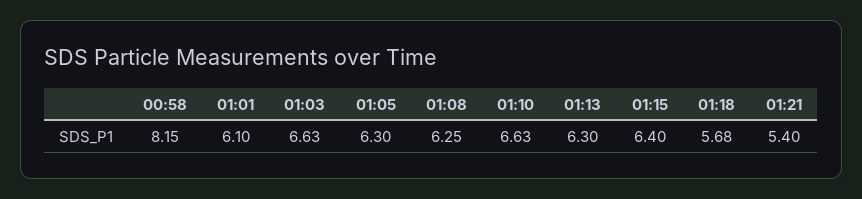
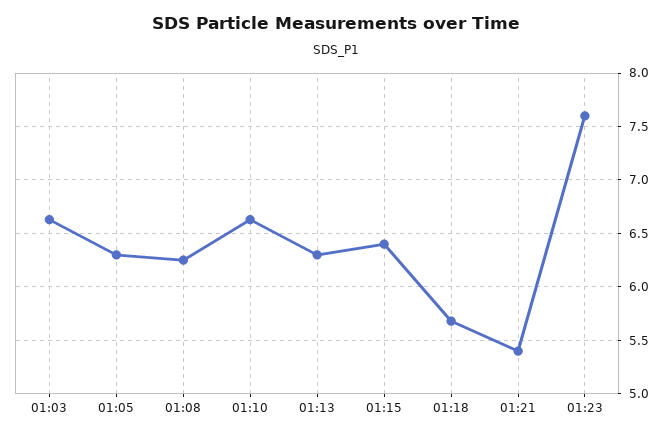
00:58: 8.15 -> none
01:01: 6.1 -> none
01:23: none -> 7.6

